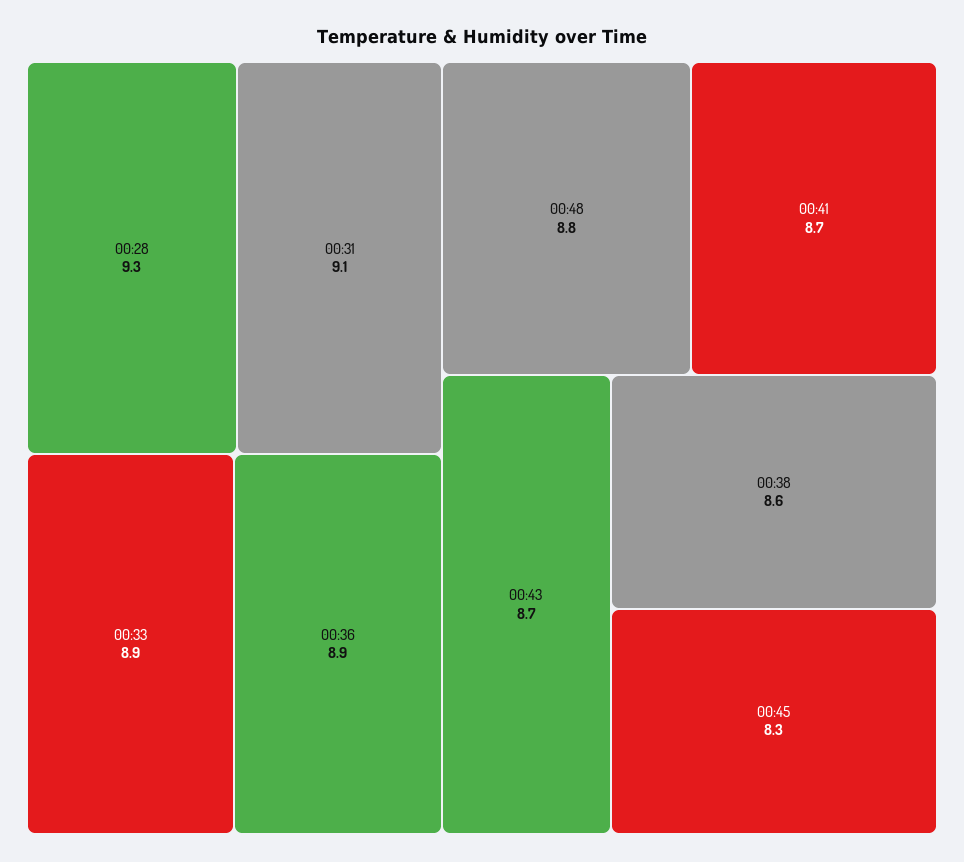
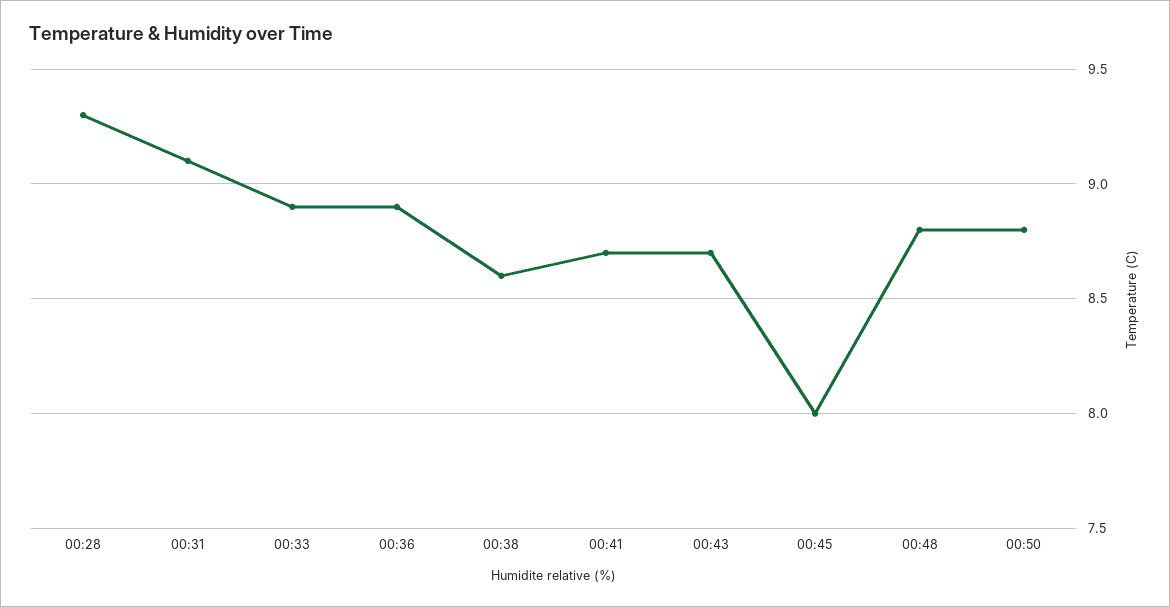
00:45: 8.3 -> 8
00:50: none -> 8.8

